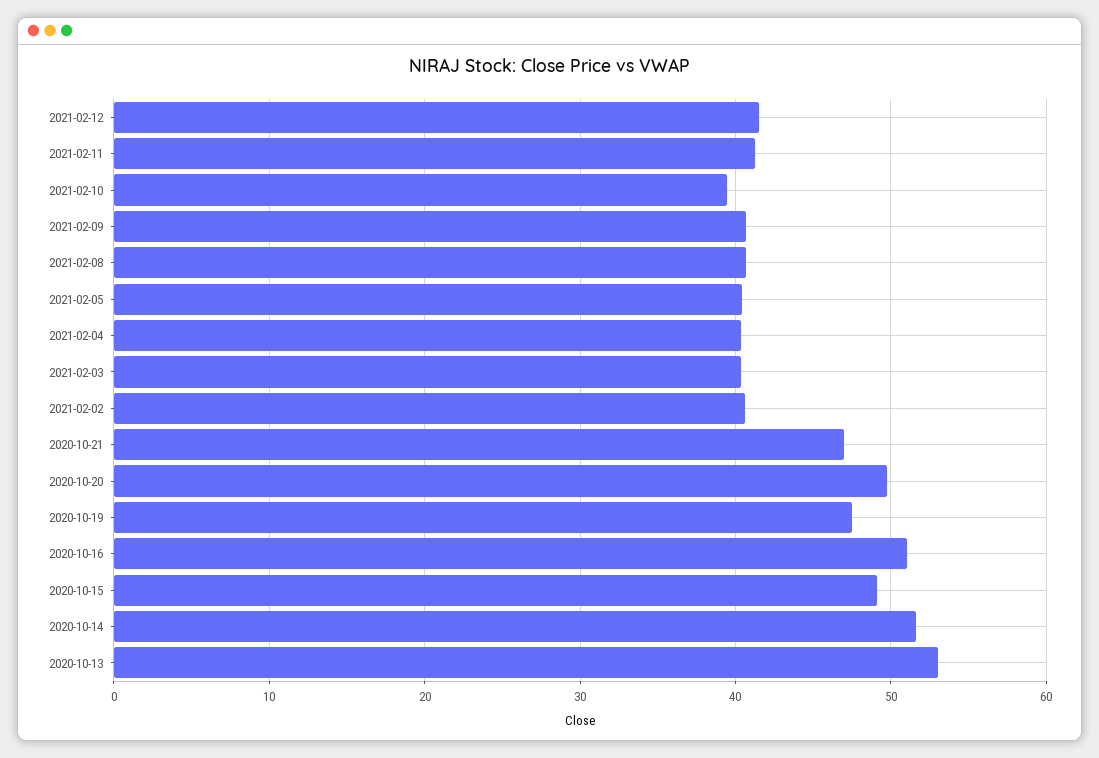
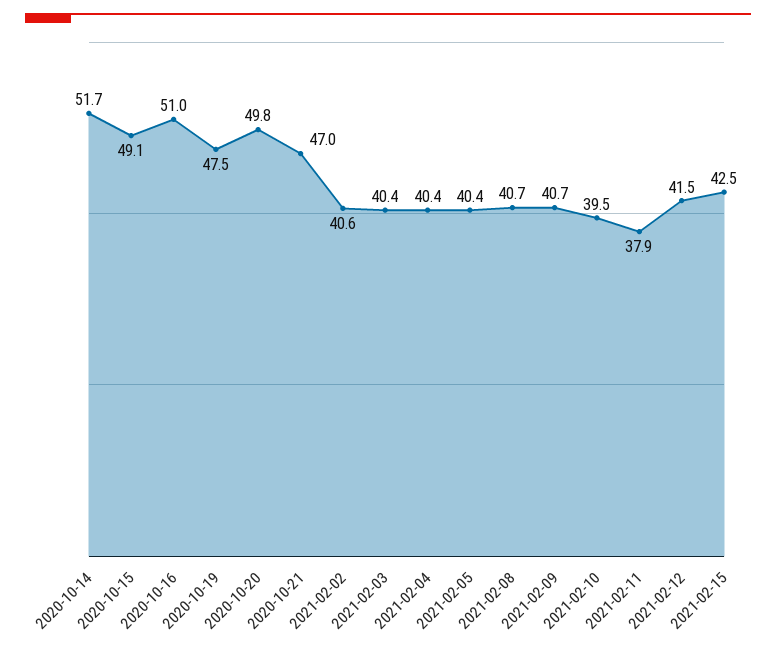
2021-02-11: 41 -> 37.9
2020-10-13: 53 -> none
2021-02-15: none -> 42.5

